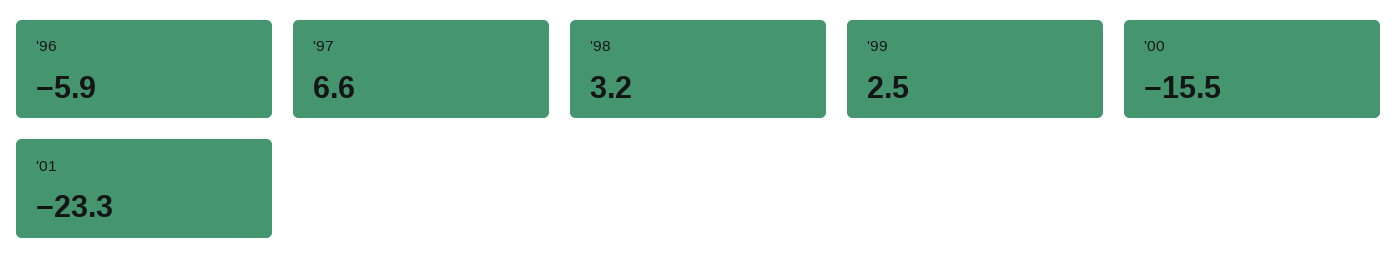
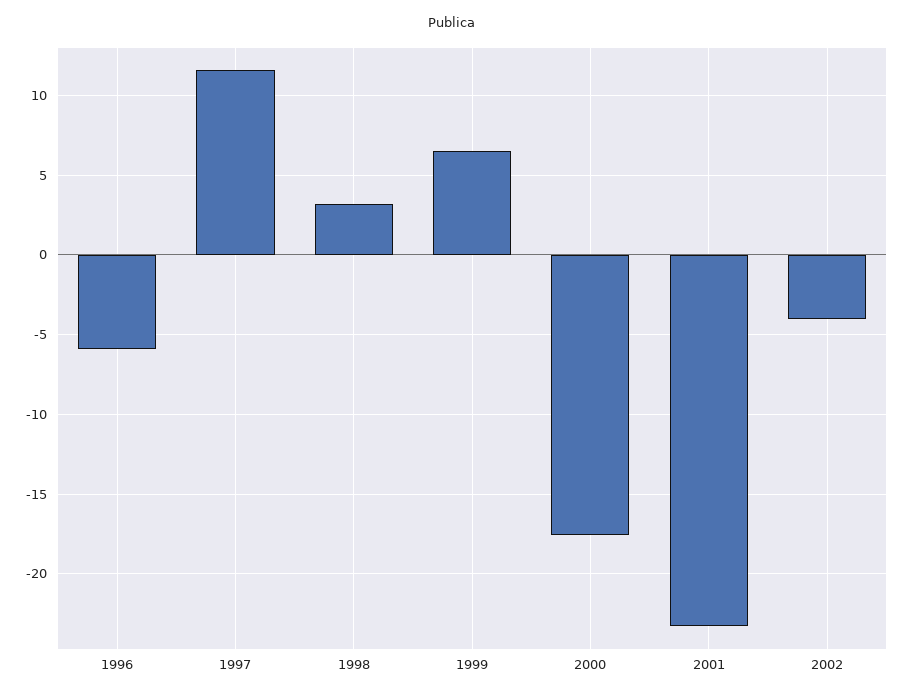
'97: 6.6 -> 11.5
'99: 2.5 -> 6.5
'00: -15.5 -> -17.5
2002: none -> -4

